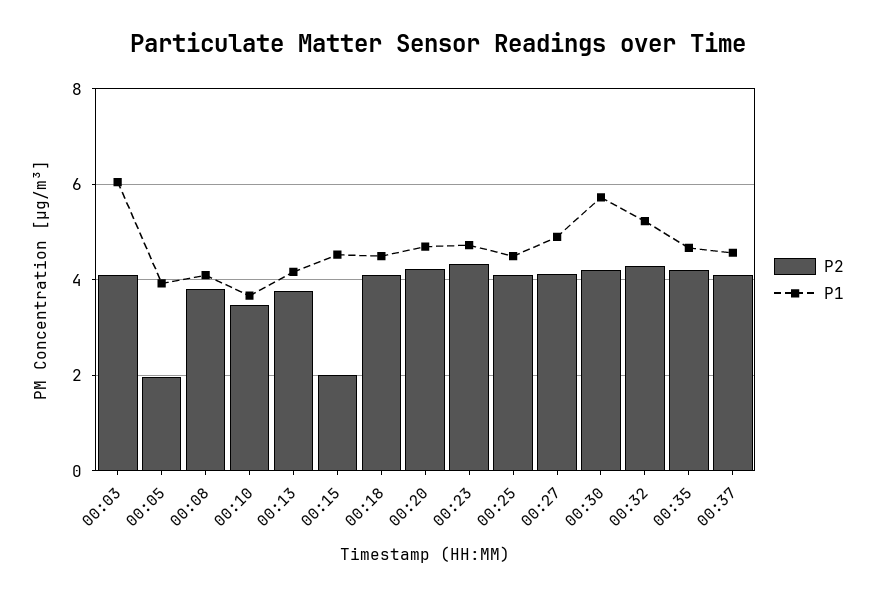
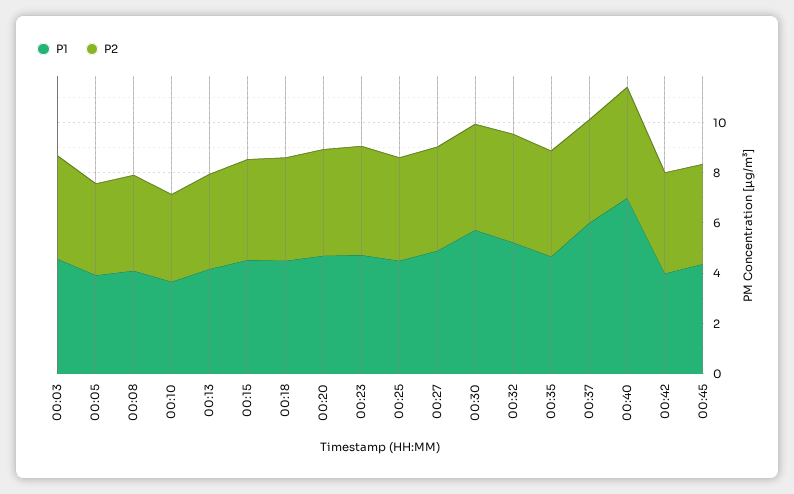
P1, 00:03: 6 -> 4.5
P2, 00:05: 2 -> 3.5
P2, 00:15: 2 -> 4
P1, 00:37: 4.6 -> 6
P1, 00:40: none -> 7
P2, 00:40: none -> 4.5
P1, 00:42: none -> 4
P2, 00:42: none -> 4
P1, 00:45: none -> 4.5
P2, 00:45: none -> 4

